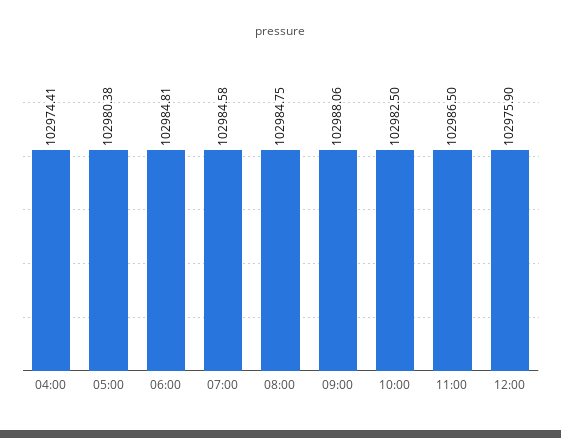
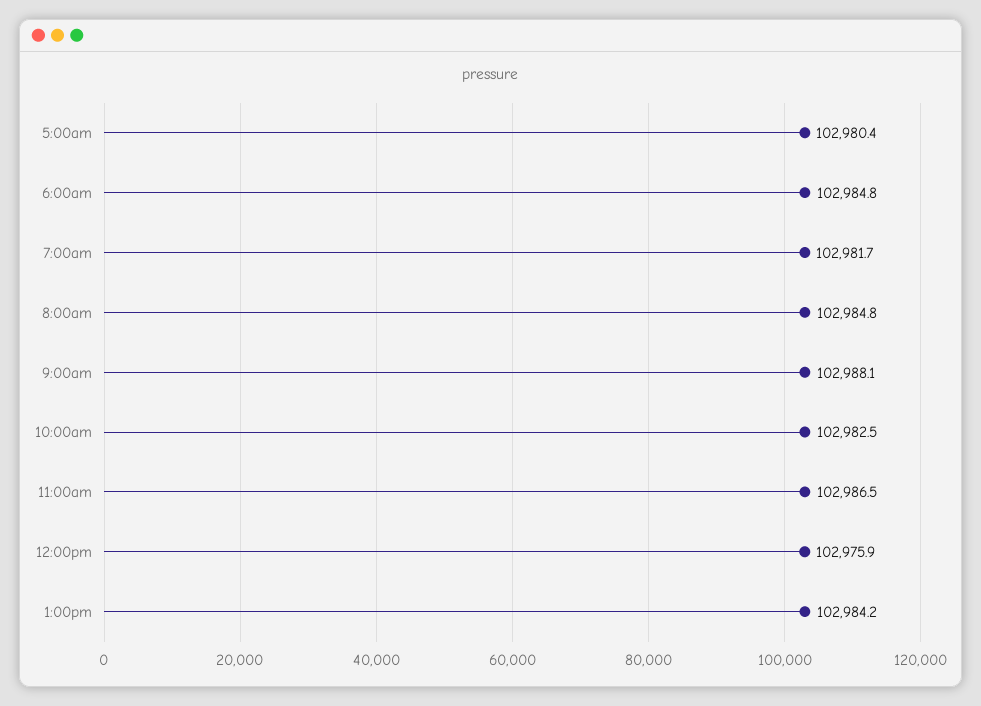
04:00: 102974.41 -> none
07:00: 102984.58 -> 102981.7
1:00pm: none -> 102984.2

